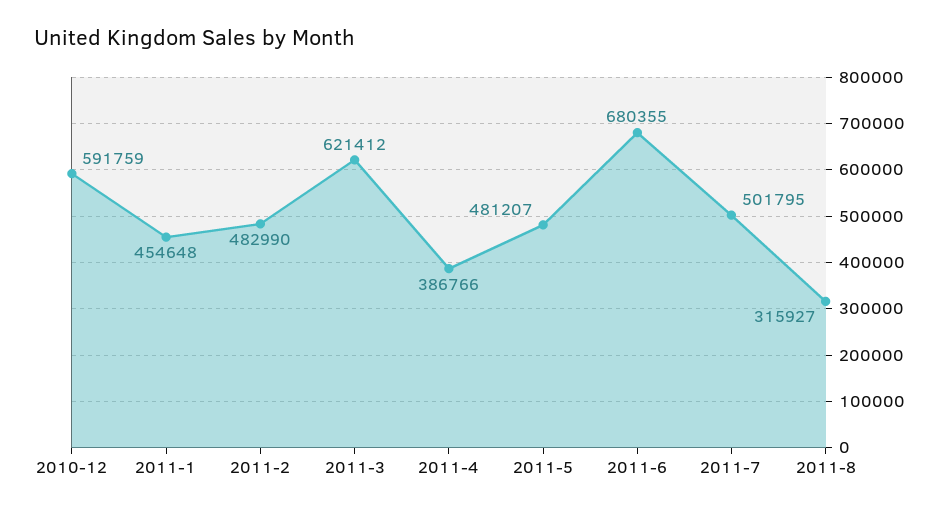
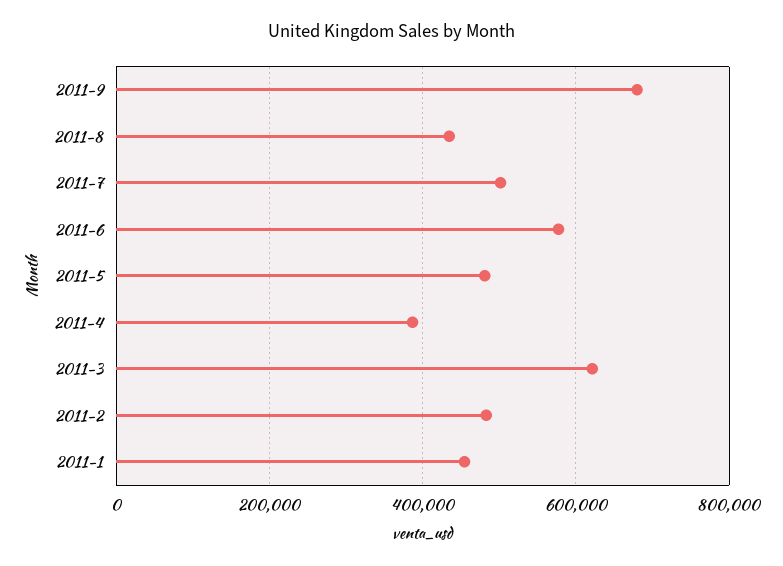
2010-12: 591759 -> none
2011-6: 680355 -> 580000
2011-8: 315927 -> 440000
2011-9: none -> 680000

